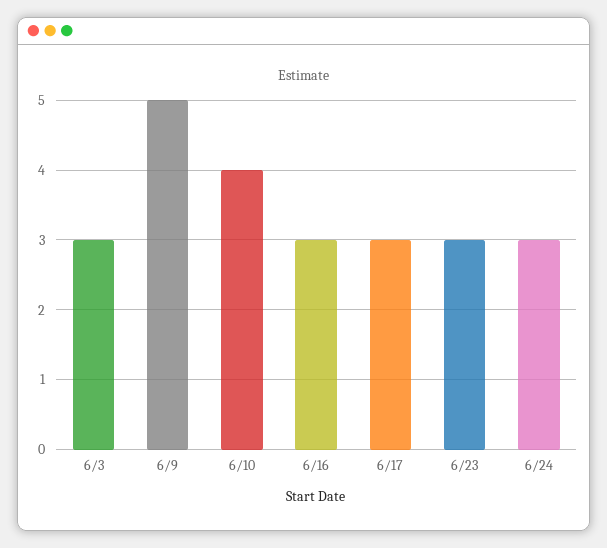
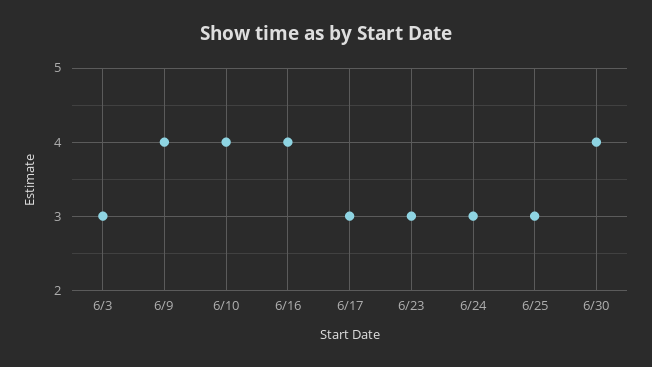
6/9: 5 -> 4
6/16: 3 -> 4
6/25: none -> 3
6/30: none -> 4

